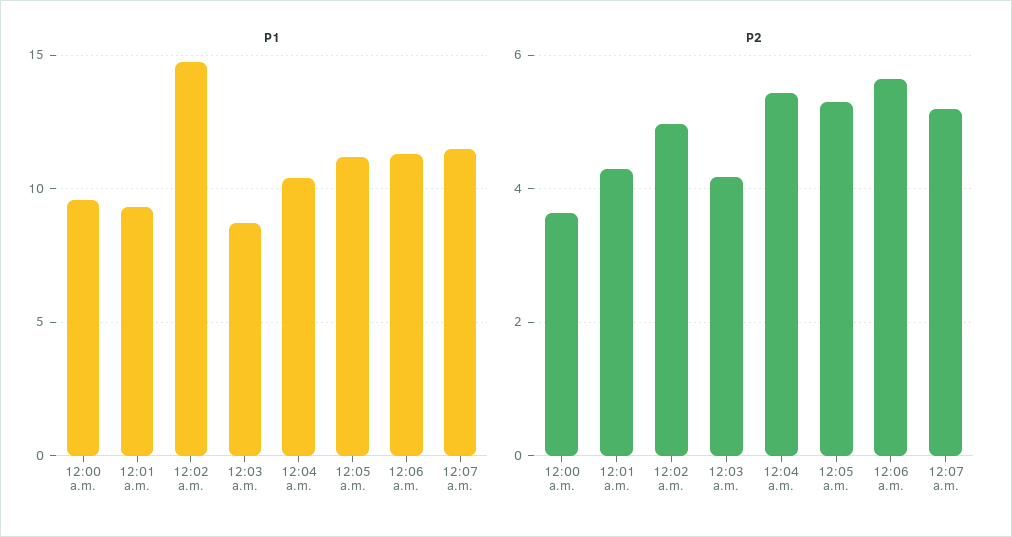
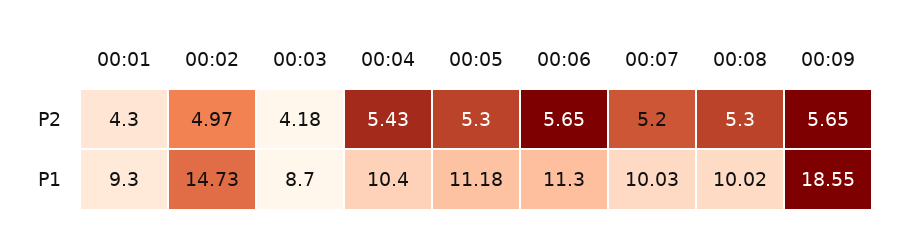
P1, 12:00 a.m.: 9.5 -> none
P1, 12:07 a.m.: 11.5 -> 10.03
P2, 12:00 a.m.: 3.6 -> none
P2, 00:08: none -> 5.3
P2, 00:09: none -> 5.65
P1, 00:08: none -> 10.02
P1, 00:09: none -> 18.55

